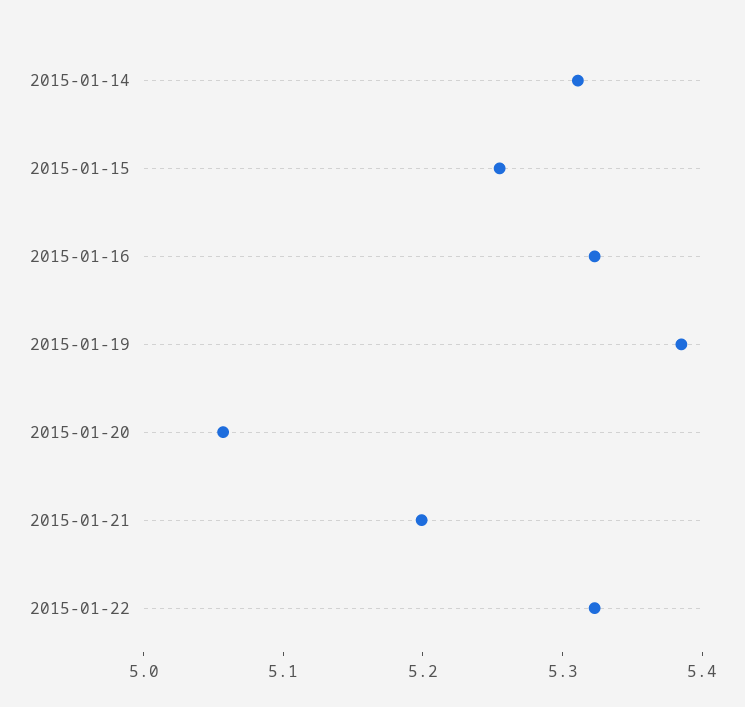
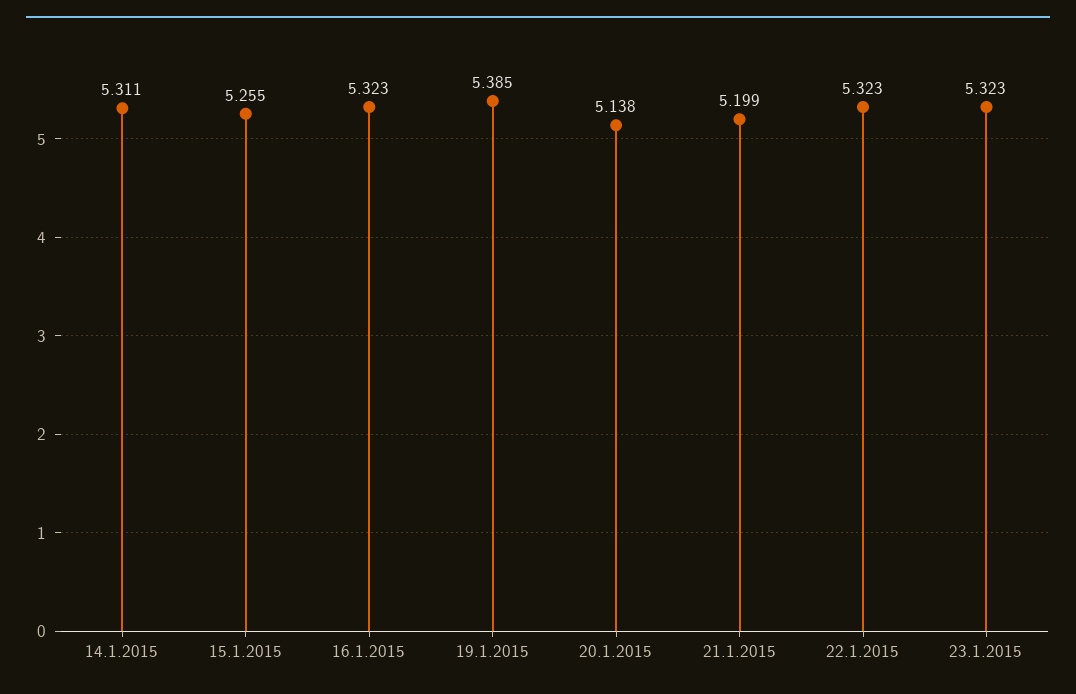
2015-01-20: 5.06 -> 5.138
23.1.2015: none -> 5.323

